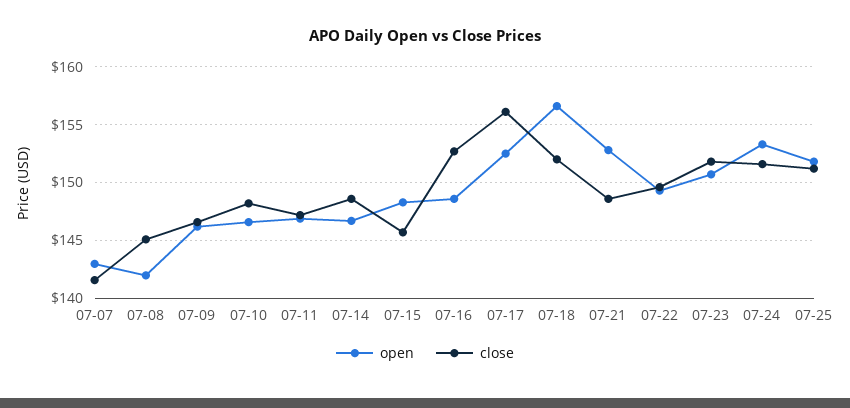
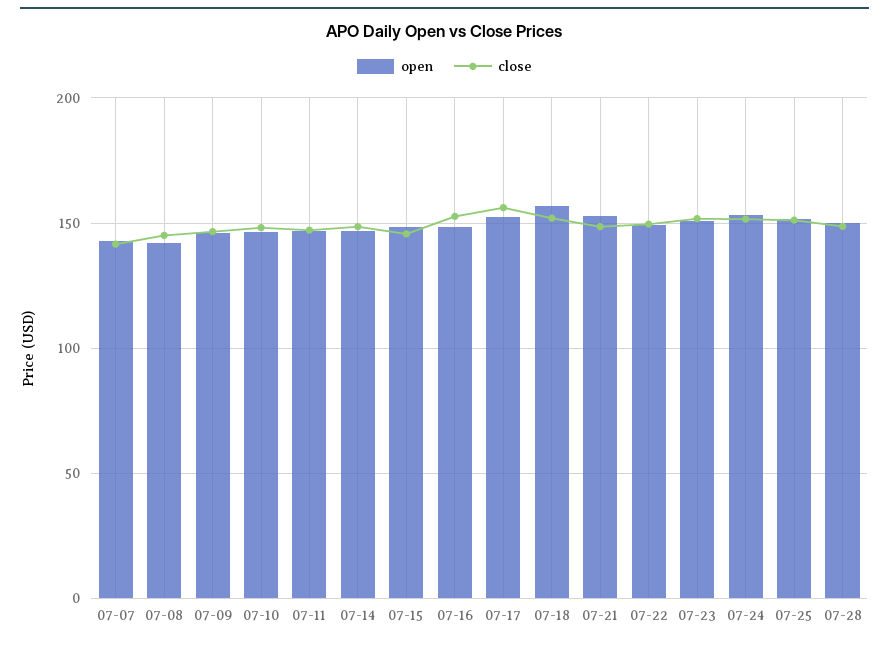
open, 07-28: none -> 150
close, 07-28: none -> 150

